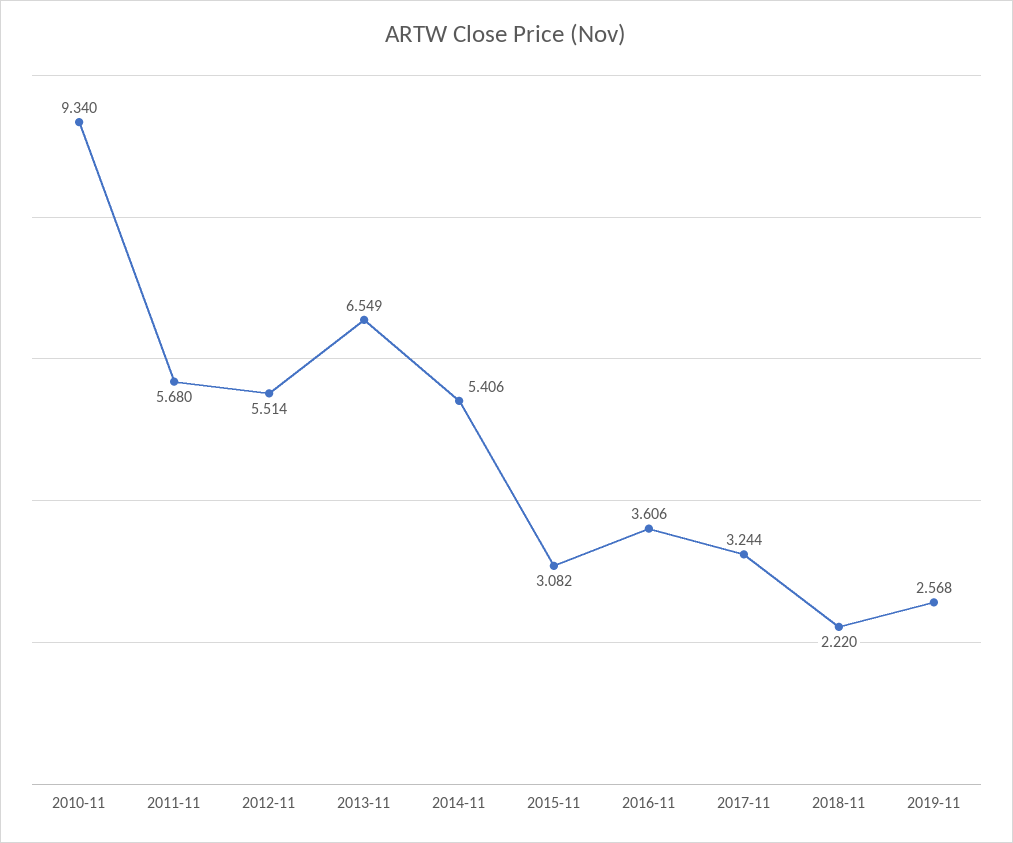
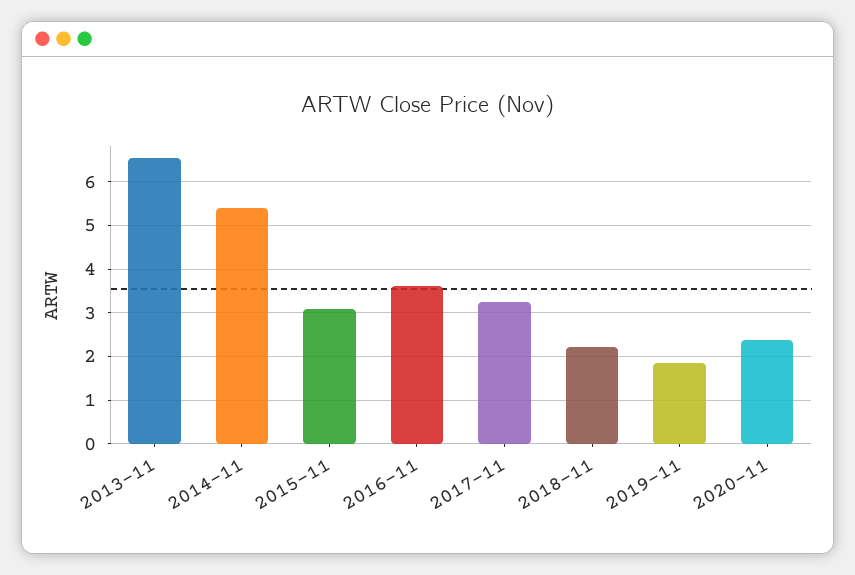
2010-11: 9.34 -> none
2011-11: 5.68 -> none
2012-11: 5.514 -> none
2019-11: 2.568 -> 1.8
2020-11: none -> 2.4

